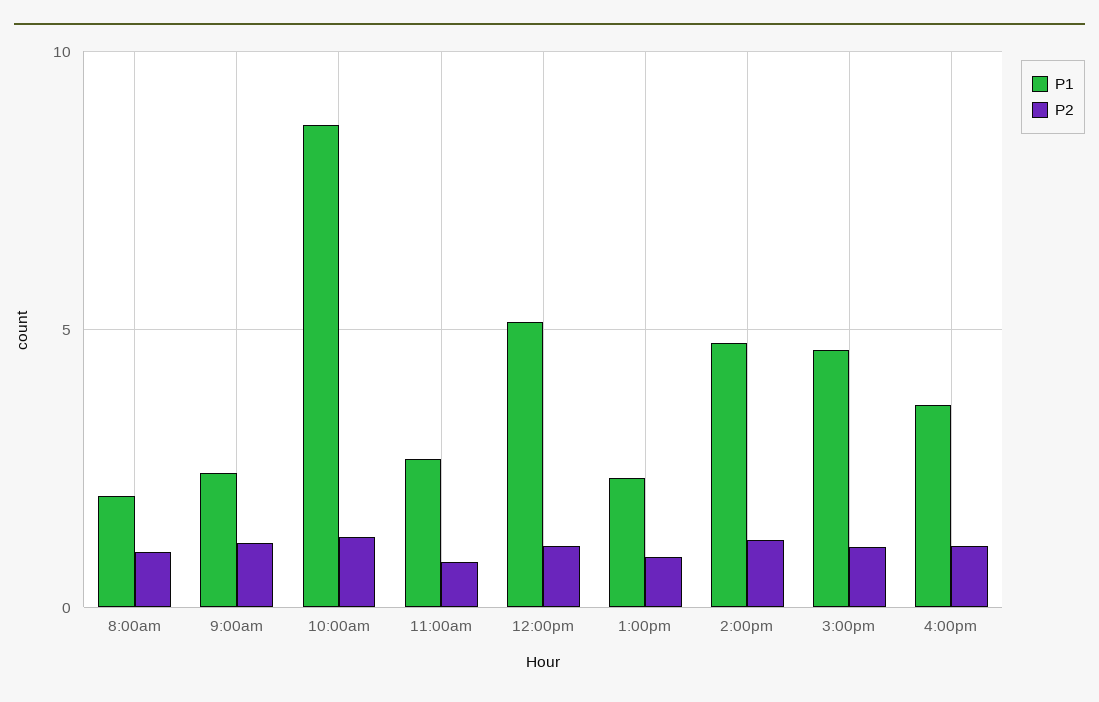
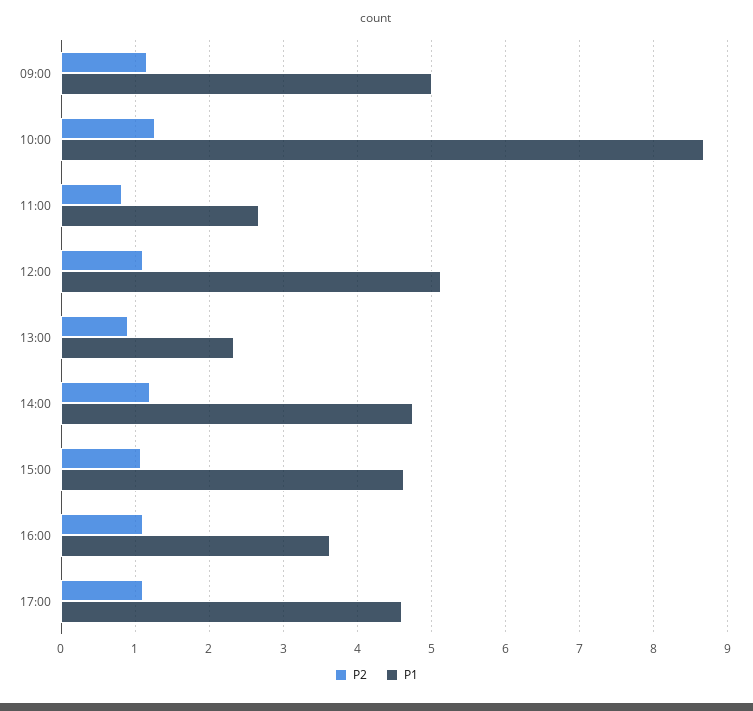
P1, 8:00am: 2 -> none
P2, 8:00am: 1 -> none
P1, 9:00am: 2.5 -> 5
P2, 17:00: none -> 1.1
P1, 17:00: none -> 4.6

